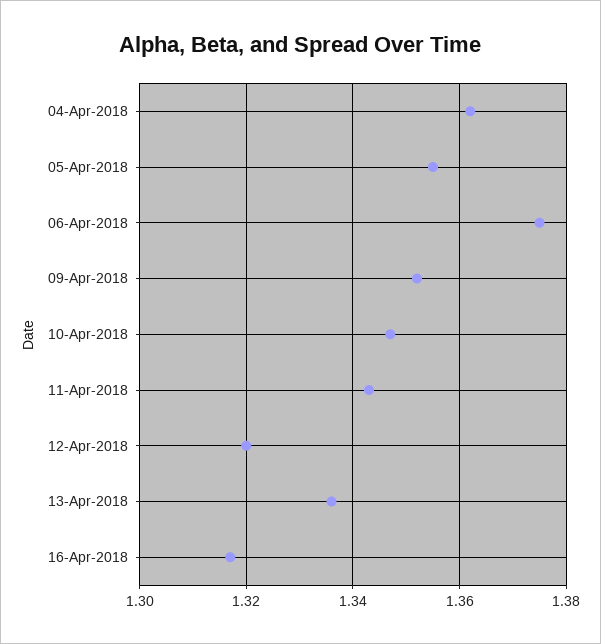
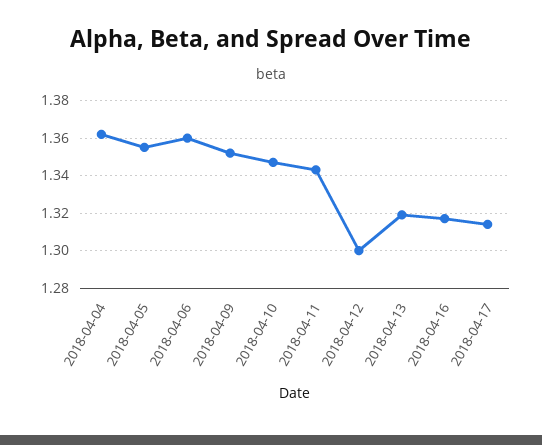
06-Apr-2018: 1.375 -> 1.36
12-Apr-2018: 1.32 -> 1.3
13-Apr-2018: 1.335 -> 1.32
2018-04-17: none -> 1.315

